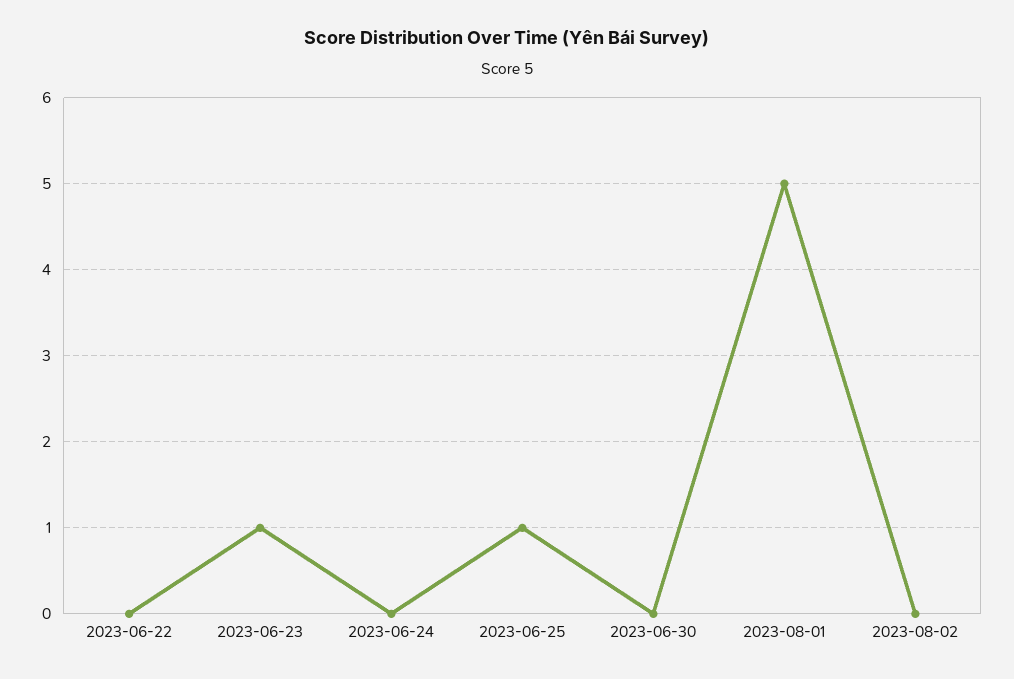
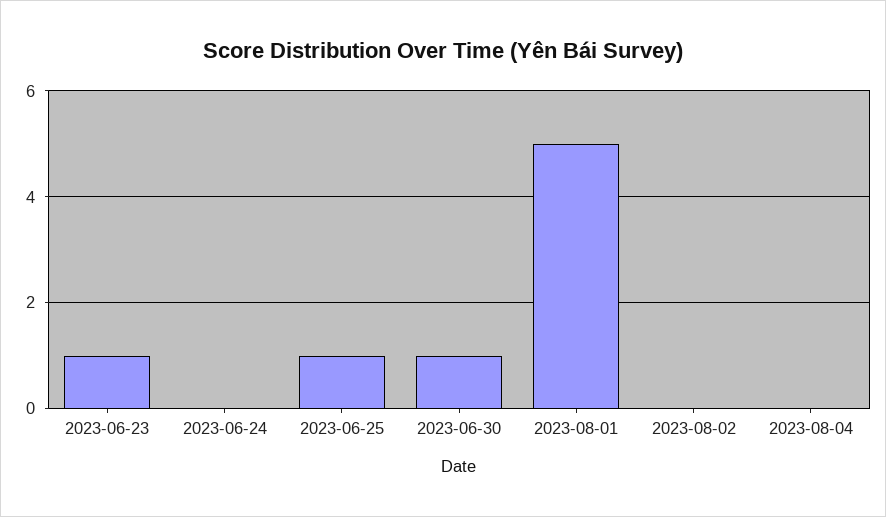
2023-06-22: 0 -> none
2023-06-30: 0 -> 1
2023-08-04: none -> 0

